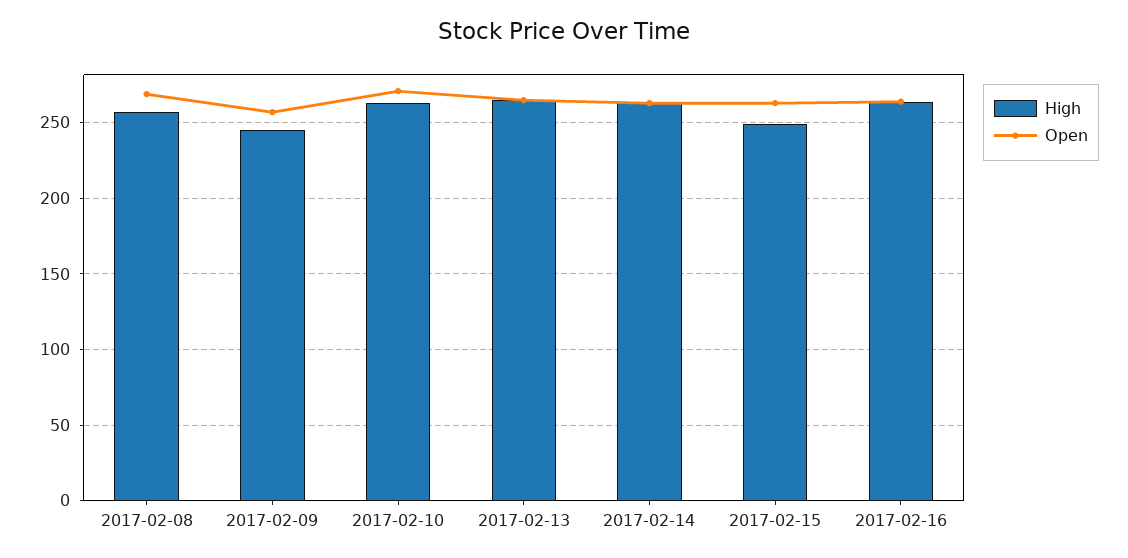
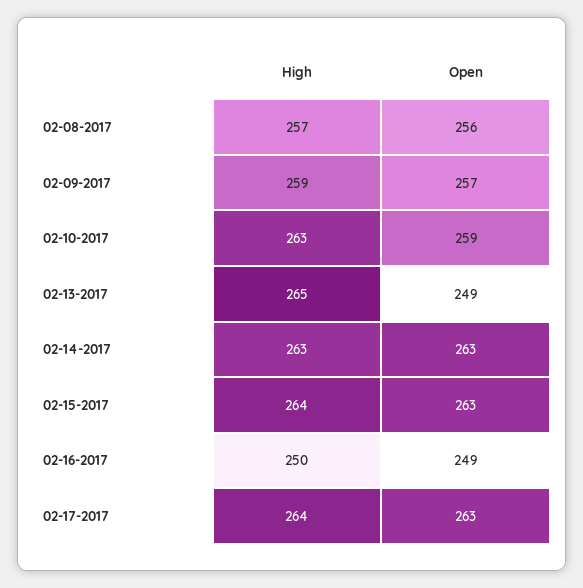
Open, 2017-02-08: 270 -> 256
High, 2017-02-09: 245 -> 259
Open, 2017-02-10: 270 -> 259
Open, 2017-02-13: 265 -> 249
High, 2017-02-15: 250 -> 264
High, 2017-02-16: 265 -> 250
Open, 2017-02-16: 265 -> 249
High, 02-17-2017: none -> 264
Open, 02-17-2017: none -> 263

